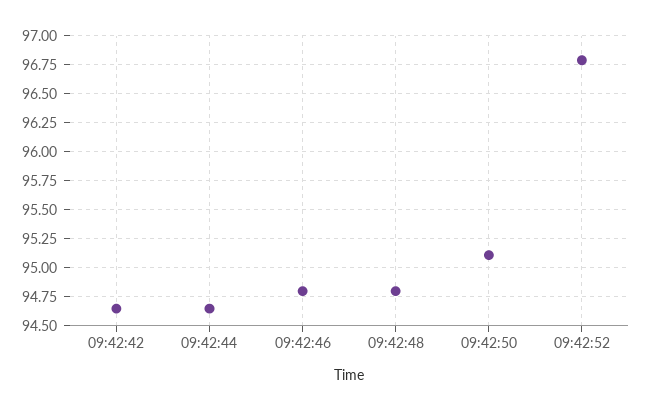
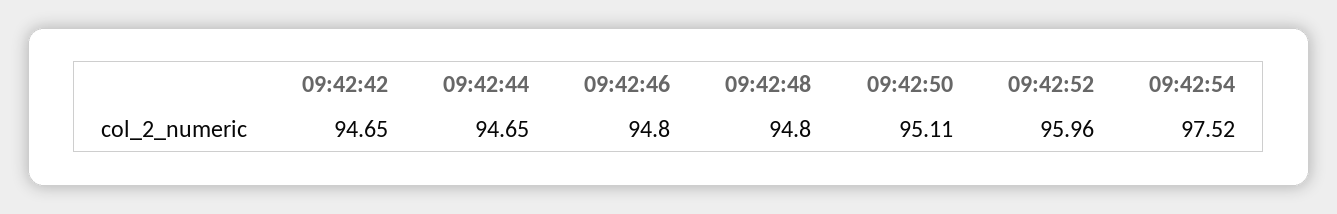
09:42:52: 96.75 -> 95.96
09:42:54: none -> 97.52

